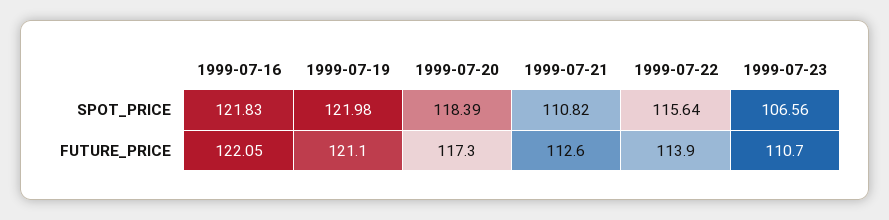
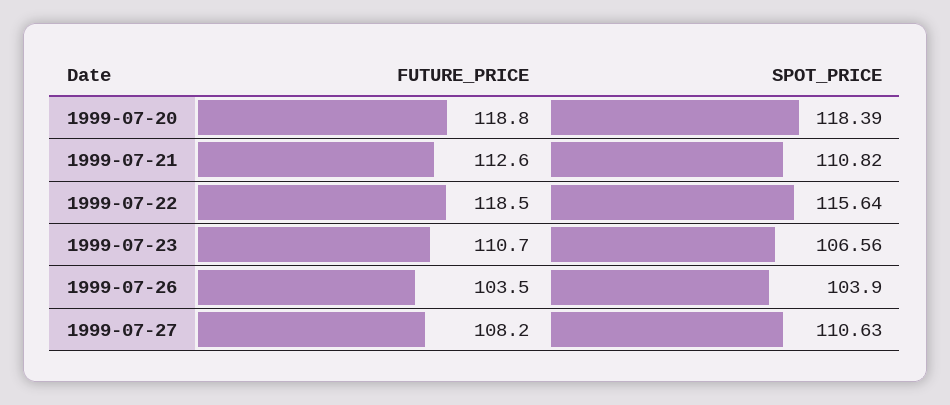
1999-07-16, SPOT_PRICE: 121.83 -> none
1999-07-19, SPOT_PRICE: 121.98 -> none
1999-07-16, FUTURE_PRICE: 122.05 -> none
1999-07-19, FUTURE_PRICE: 121.1 -> none
1999-07-20, FUTURE_PRICE: 117.3 -> 118.8
1999-07-22, FUTURE_PRICE: 113.9 -> 118.5
1999-07-26, FUTURE_PRICE: none -> 103.5
1999-07-26, SPOT_PRICE: none -> 103.9
1999-07-27, FUTURE_PRICE: none -> 108.2
1999-07-27, SPOT_PRICE: none -> 110.63

